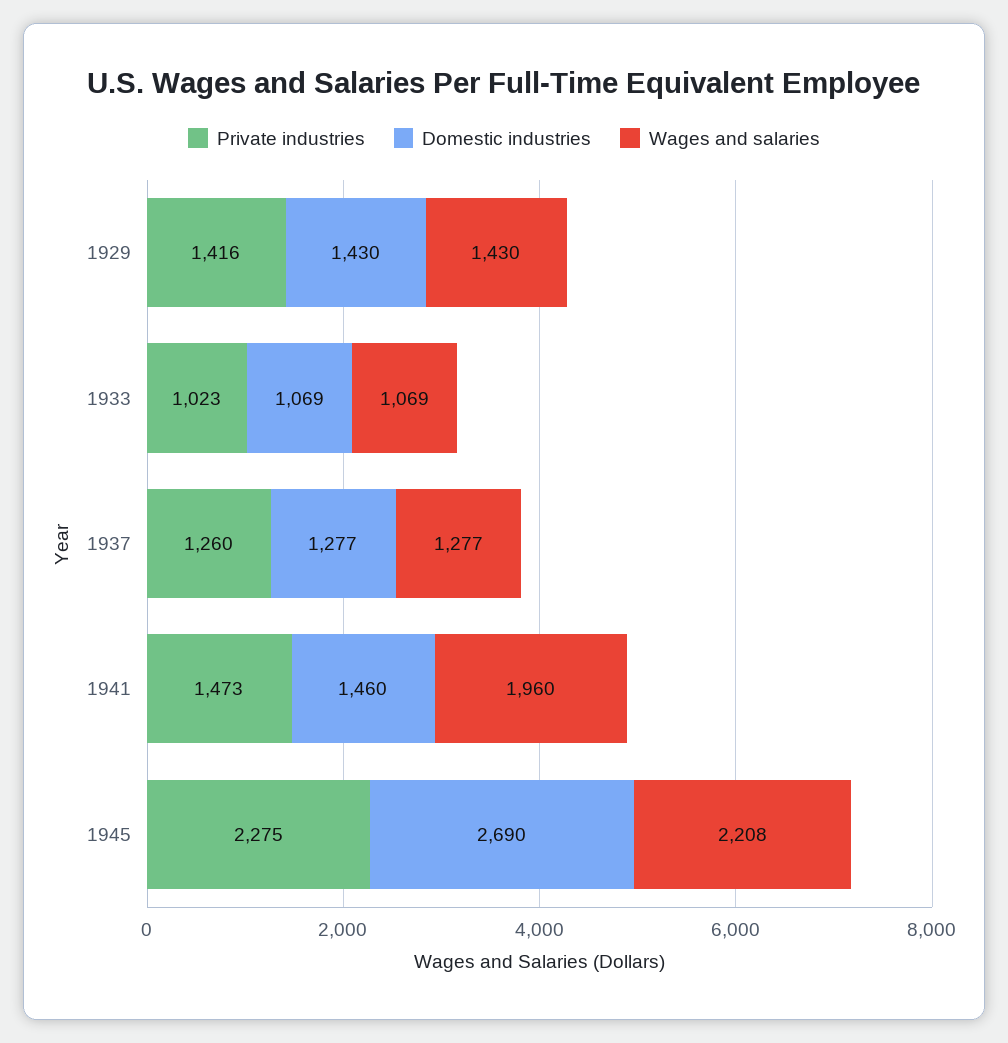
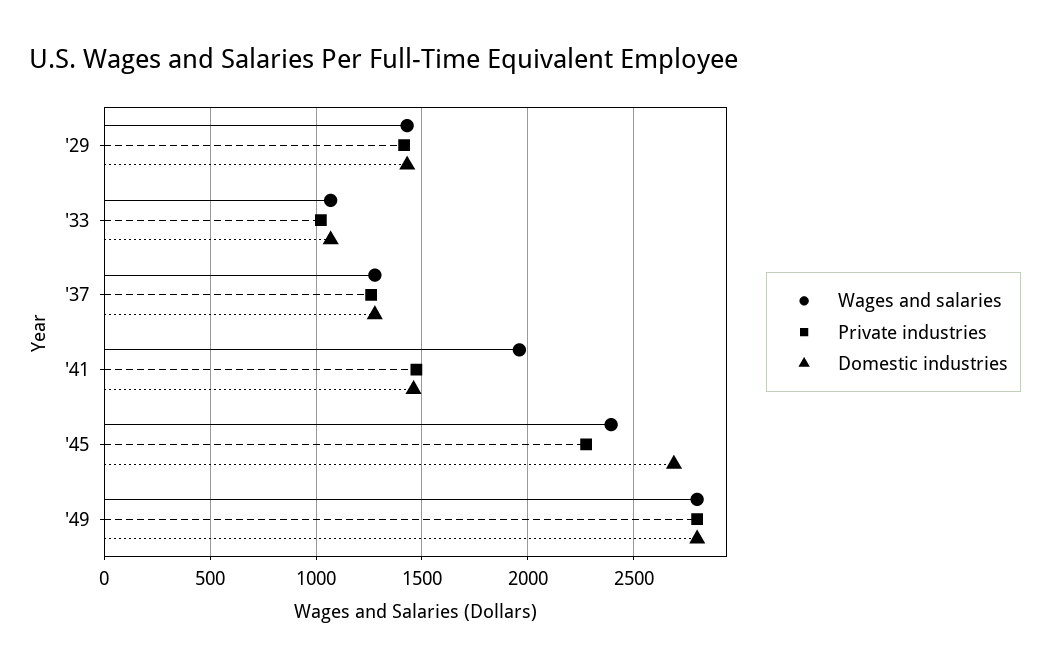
Wages and salaries, 1945: 2208 -> 2400
Wages and salaries, '49: none -> 2800
Private industries, '49: none -> 2800
Domestic industries, '49: none -> 2800

